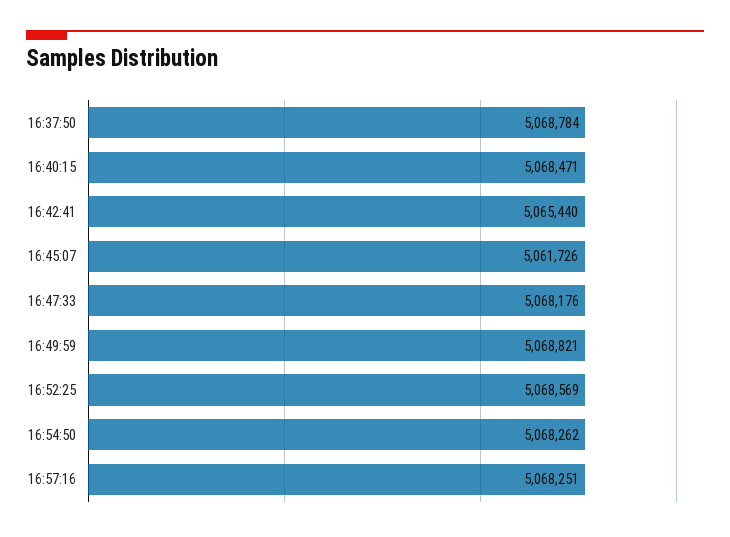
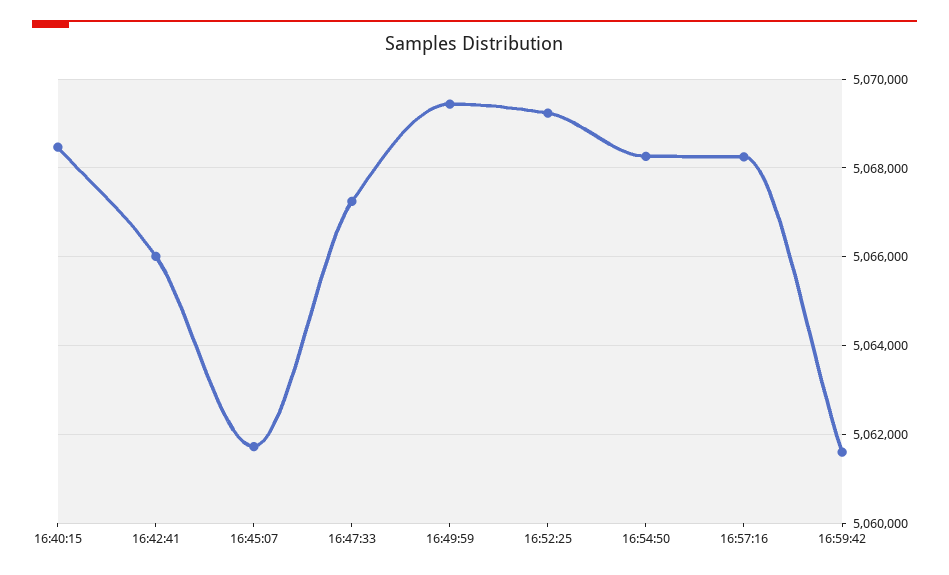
16:37:50: 5068784 -> none
16:42:41: 5065440 -> 5066000
16:47:33: 5068176 -> 5067200
16:49:59: 5068821 -> 5069400
16:52:25: 5068569 -> 5069200
16:59:42: none -> 5061600

